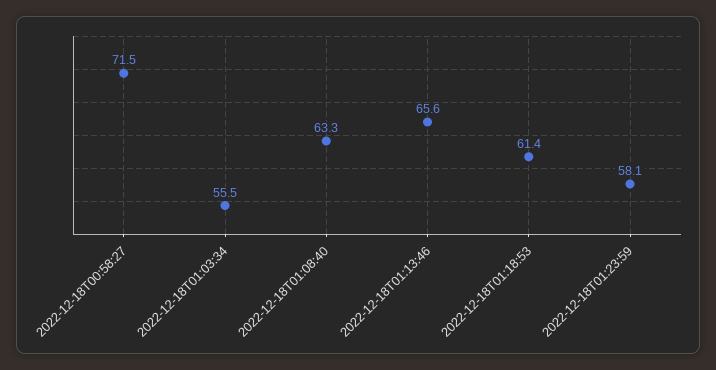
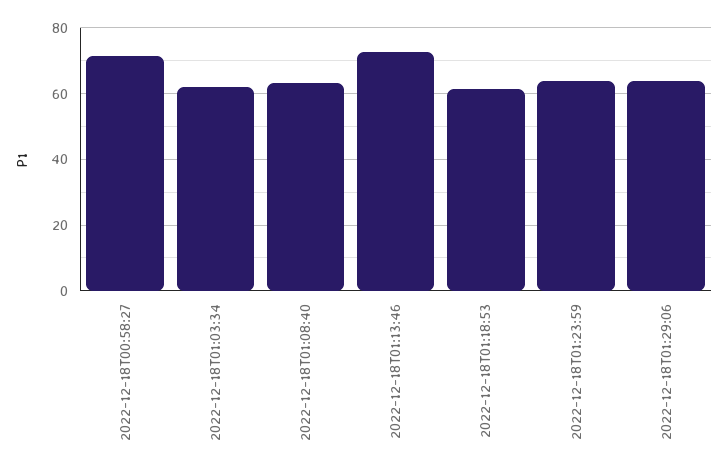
2022-12-18T01:03:34: 55.5 -> 62
2022-12-18T01:13:46: 65.6 -> 72
2022-12-18T01:23:59: 58.1 -> 64
2022-12-18T01:29:06: none -> 64

